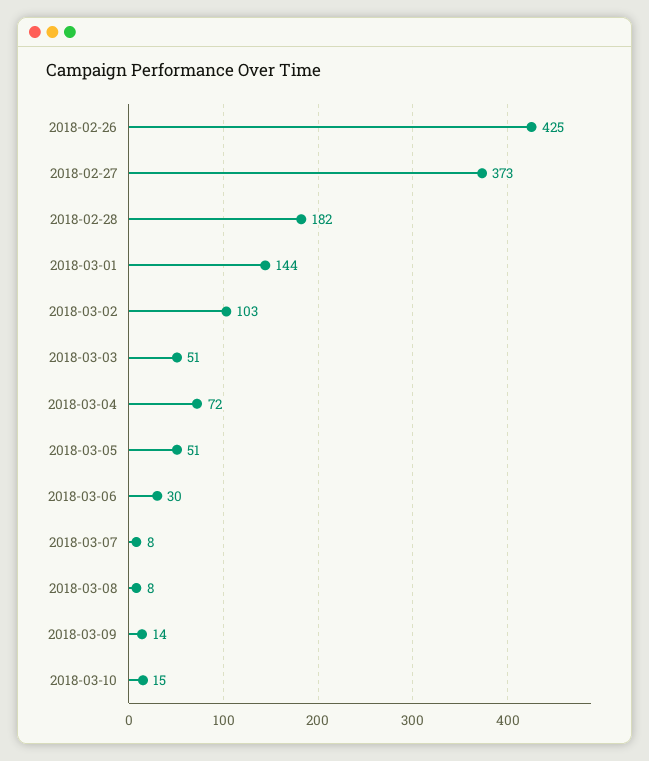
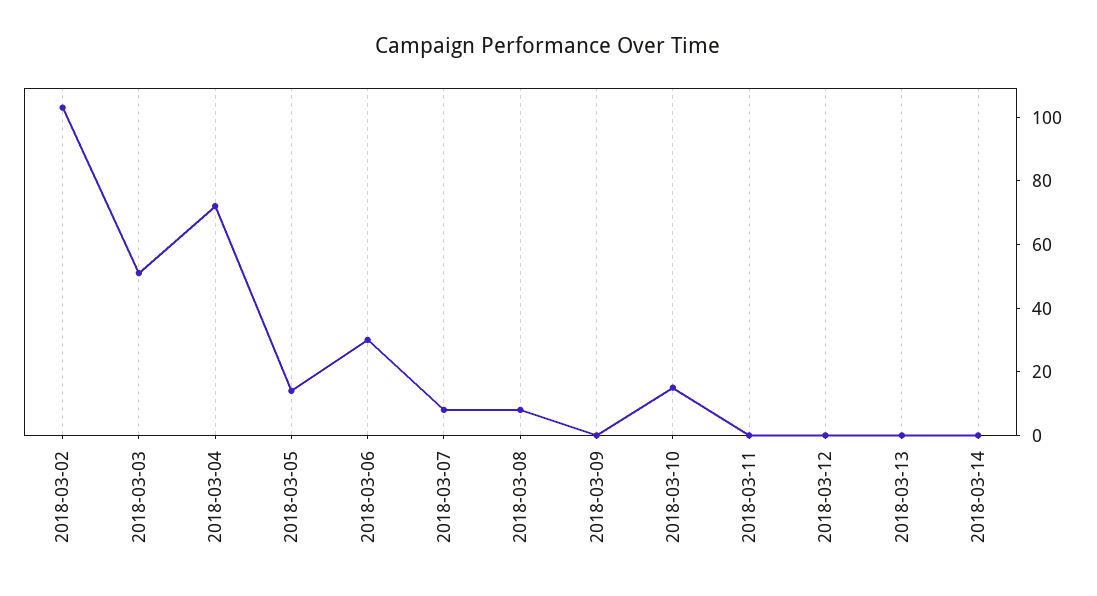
2018-02-26: 425 -> none
2018-02-27: 373 -> none
2018-02-28: 182 -> none
2018-03-01: 144 -> none
2018-03-05: 51 -> 15
2018-03-09: 14 -> 0
2018-03-11: none -> 0
2018-03-12: none -> 0
2018-03-13: none -> 0
2018-03-14: none -> 0

